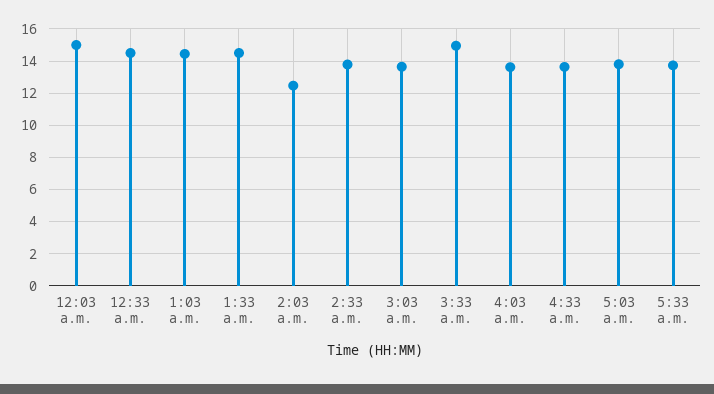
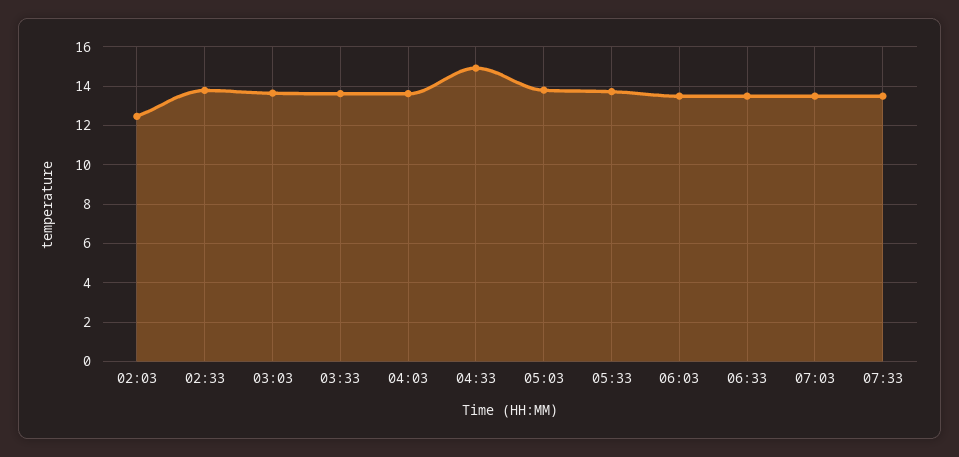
12:03 a.m.: 15 -> none
12:33 a.m.: 14.5 -> none
1:03 a.m.: 14.5 -> none
1:33 a.m.: 14.5 -> none
3:33 a.m.: 15 -> 13.5
4:33 a.m.: 13.5 -> 15
06:03: none -> 13.5
06:33: none -> 13.5
07:03: none -> 13.5
07:33: none -> 13.5

